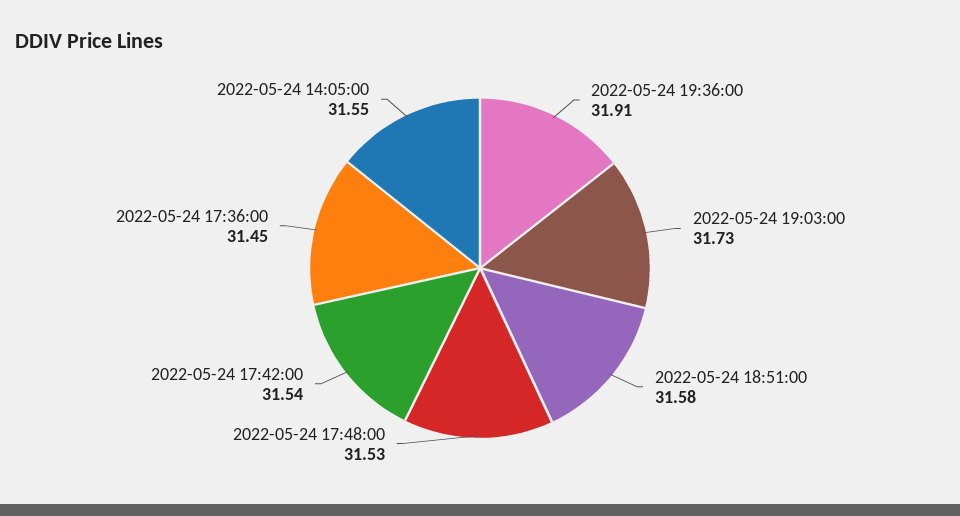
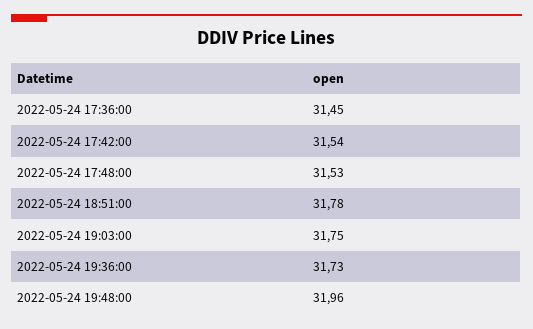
2022-05-24 19:36:00: 31.91 -> 31.73
2022-05-24 19:03:00: 31.73 -> 31.75
2022-05-24 18:51:00: 31.58 -> 31.78
2022-05-24 14:05:00: 31.55 -> none
2022-05-24 19:48:00: none -> 31.96

